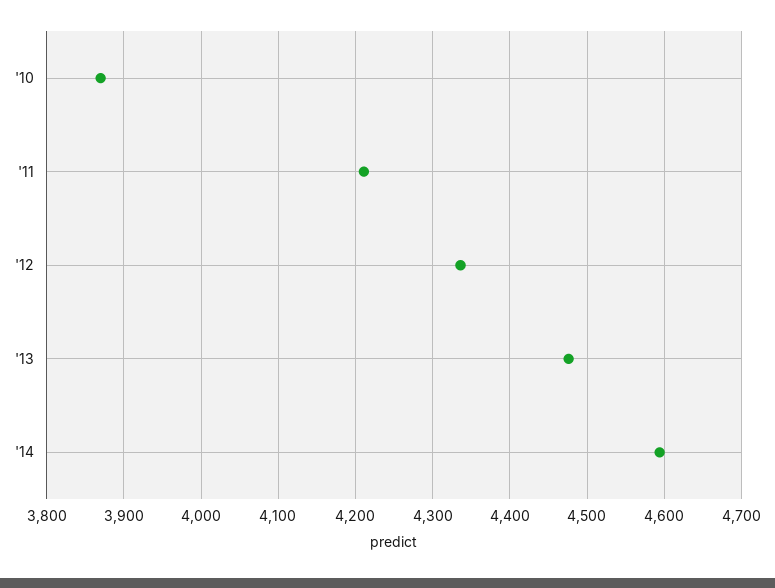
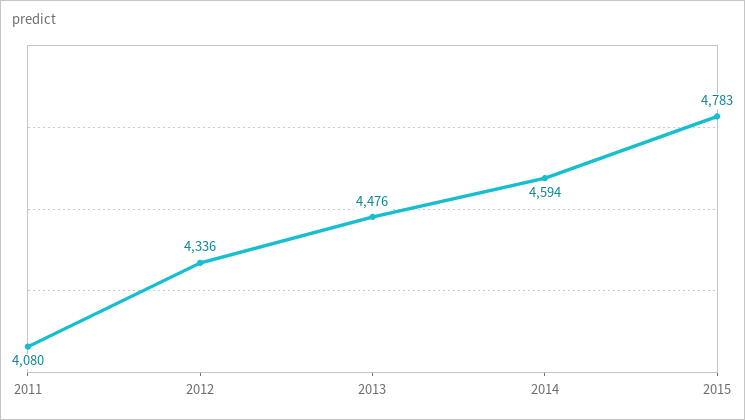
'10: 3870 -> none
'11: 4210 -> 4080
2015: none -> 4783

